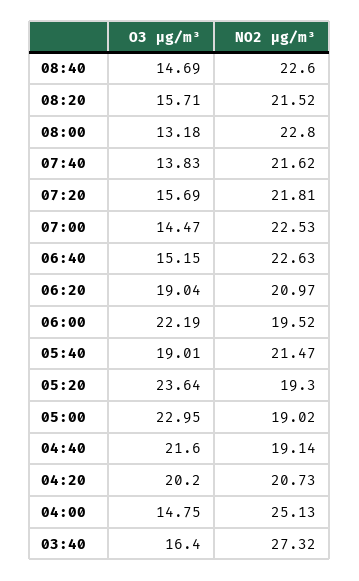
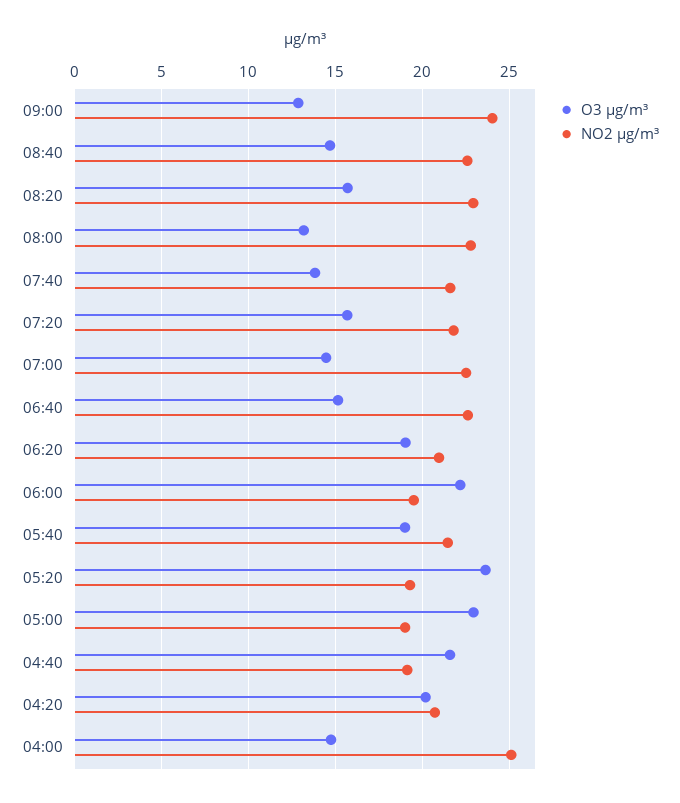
NO2 µg/m³, 08:20: 21.52 -> 23
O3 µg/m³, 03:40: 16.4 -> none
NO2 µg/m³, 03:40: 27.32 -> none
O3 µg/m³, 09:00: none -> 13
NO2 µg/m³, 09:00: none -> 24

